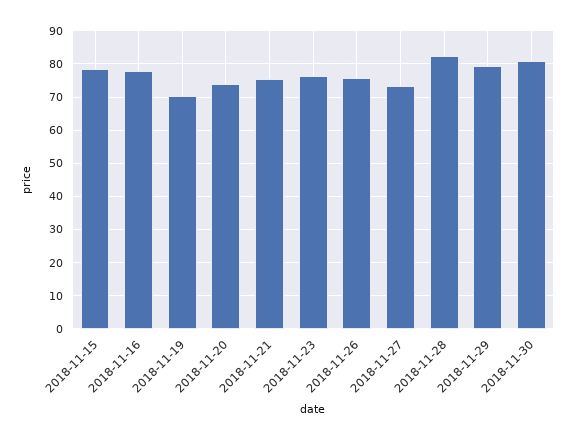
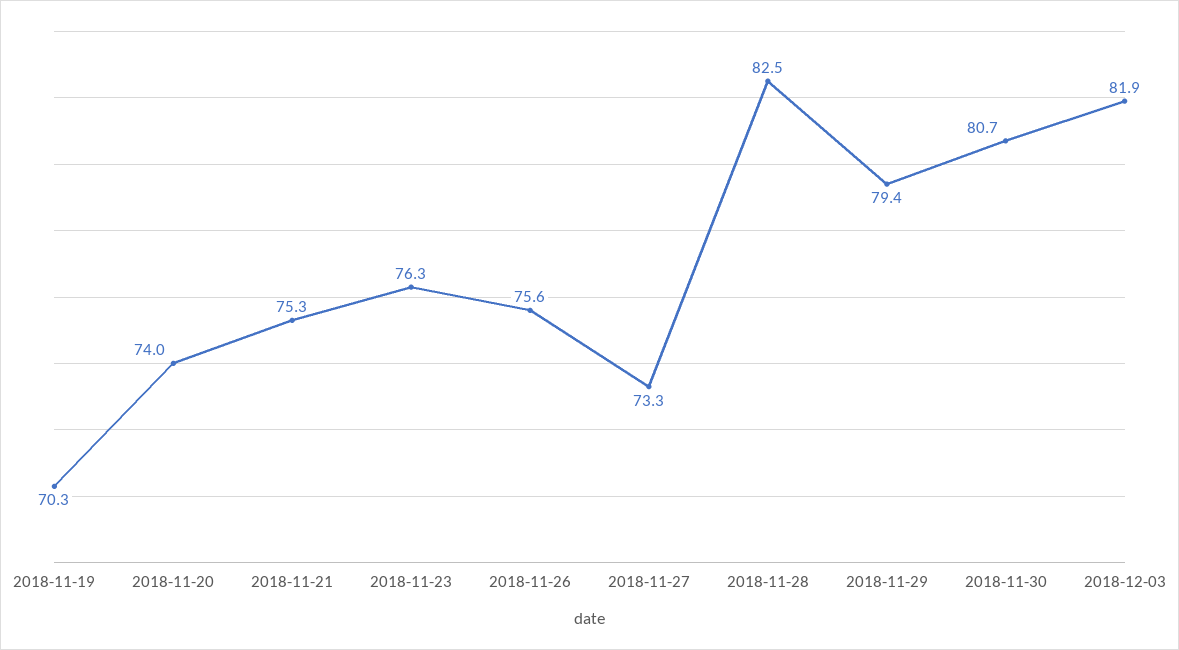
2018-11-15: 78 -> none
2018-11-16: 78 -> none
2018-12-03: none -> 81.9

